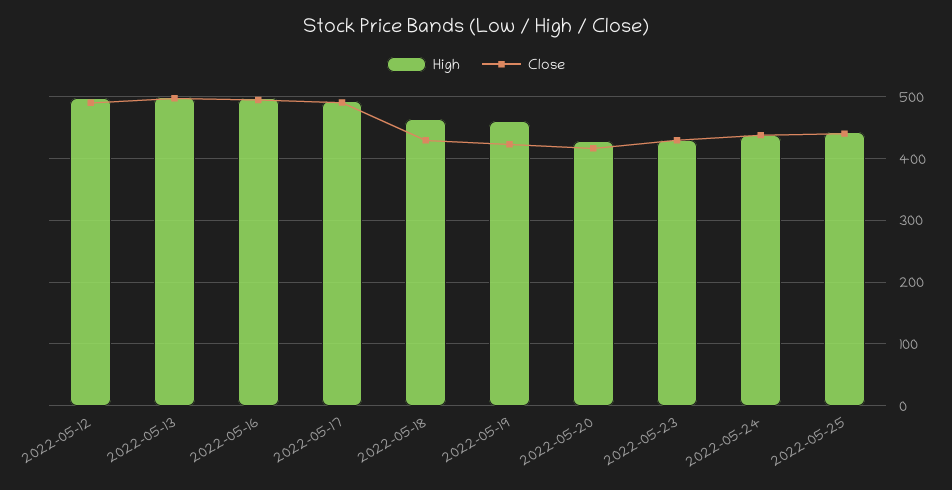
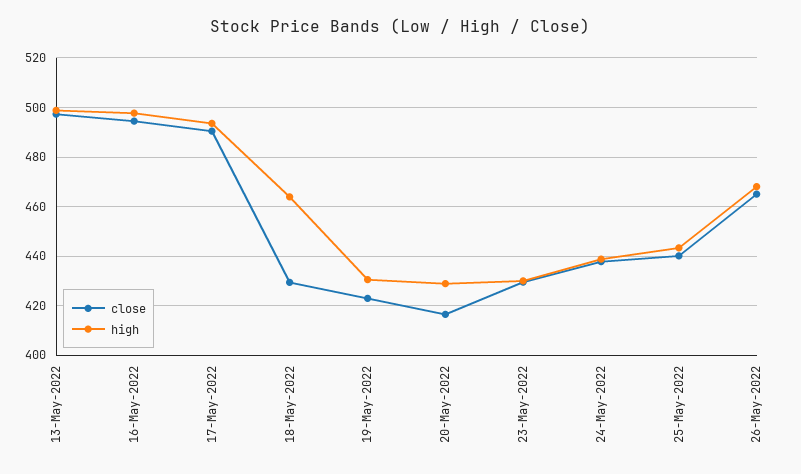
High, 2022-05-12: 500 -> none
Close, 2022-05-12: 490 -> none
High, 2022-05-19: 460 -> 430
Close, 26-May-2022: none -> 465
High, 26-May-2022: none -> 467.5

